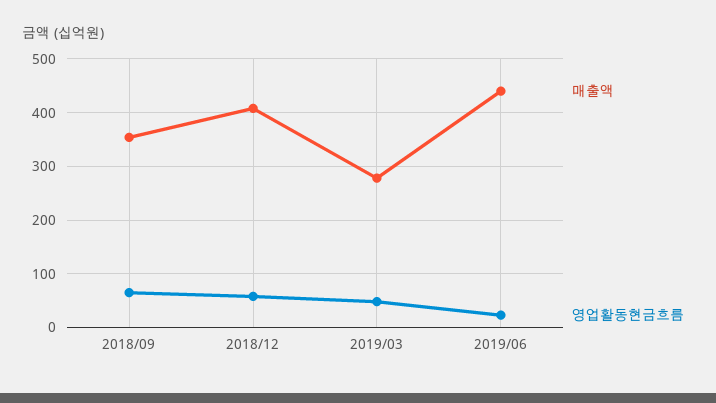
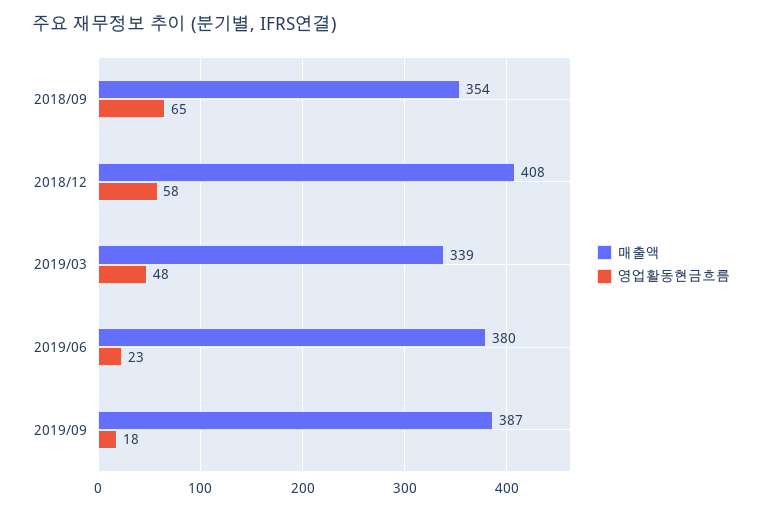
매출액, 2019/03: 280 -> 339
매출액, 2019/06: 440 -> 380
매출액, 2019/09: none -> 387
영업활동현금흐름, 2019/09: none -> 18

